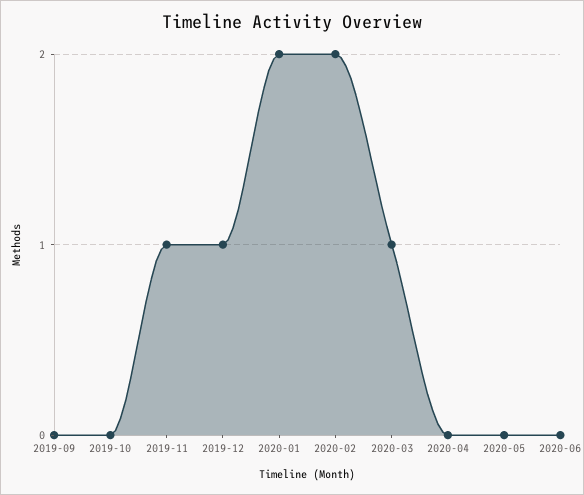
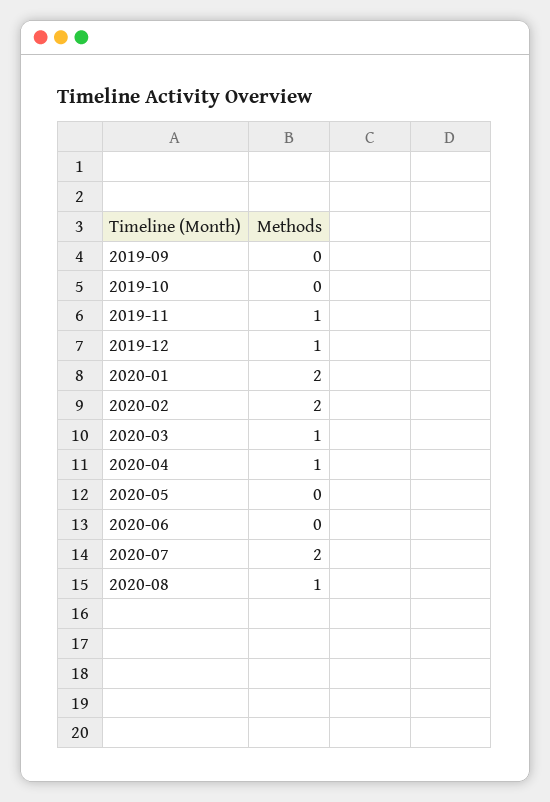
2020-04: 0 -> 1
2020-07: none -> 2
2020-08: none -> 1

